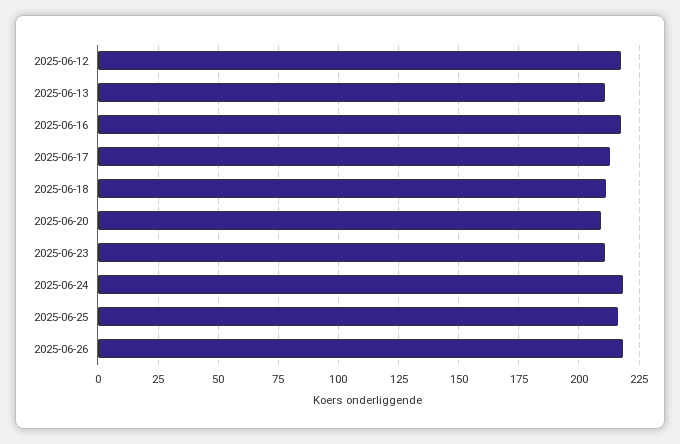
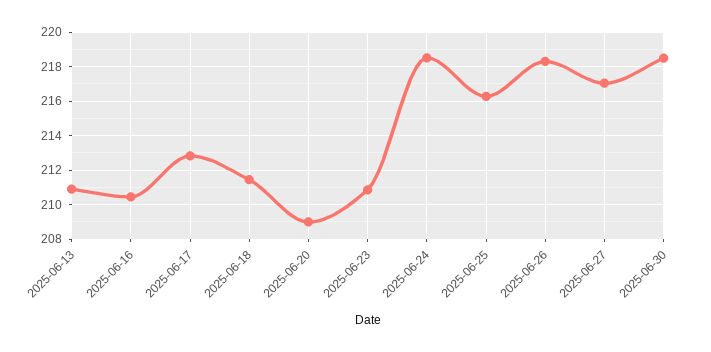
2025-06-12: 217.5 -> none
2025-06-16: 217.5 -> 210.5
2025-06-27: none -> 217
2025-06-30: none -> 218.5

